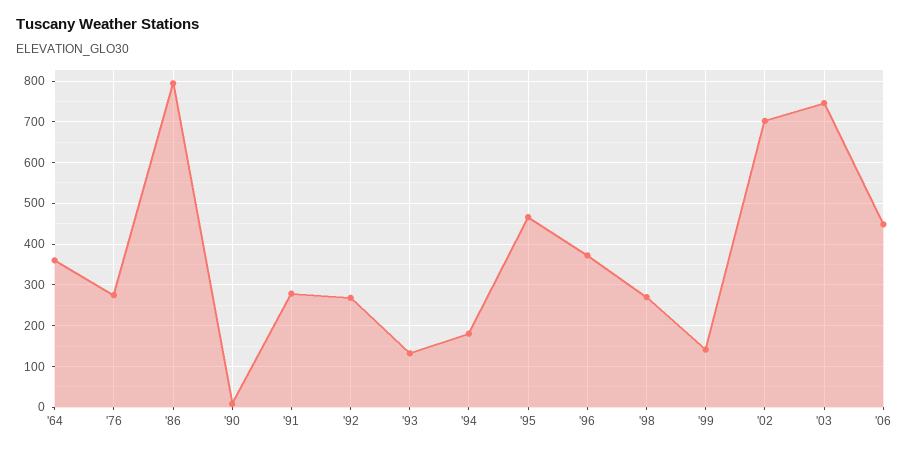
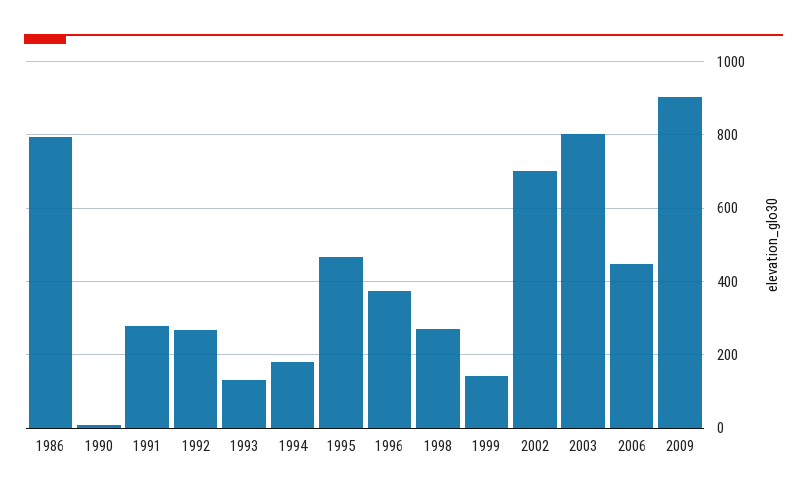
'64: 360 -> none
'76: 280 -> none
'03: 740 -> 800
2009: none -> 900

